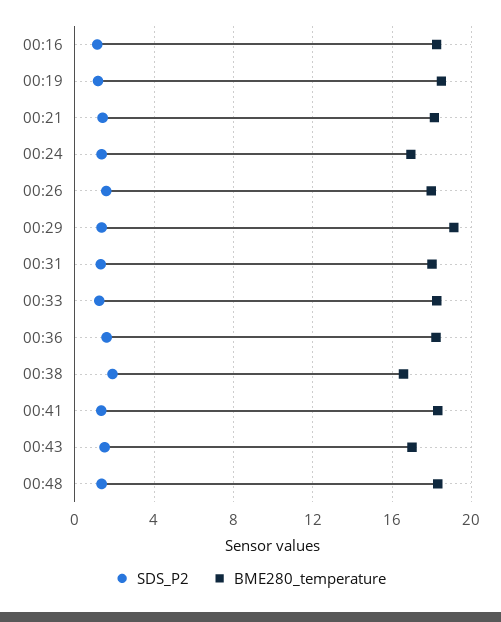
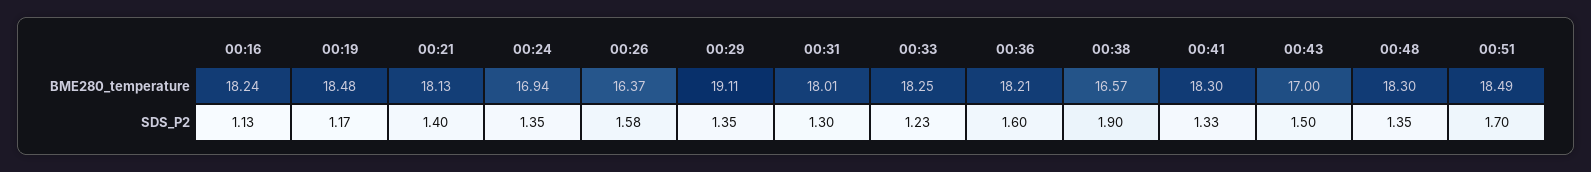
BME280_temperature, 00:26: 18 -> 16.37
BME280_temperature, 00:51: none -> 18.49
SDS_P2, 00:51: none -> 1.7

